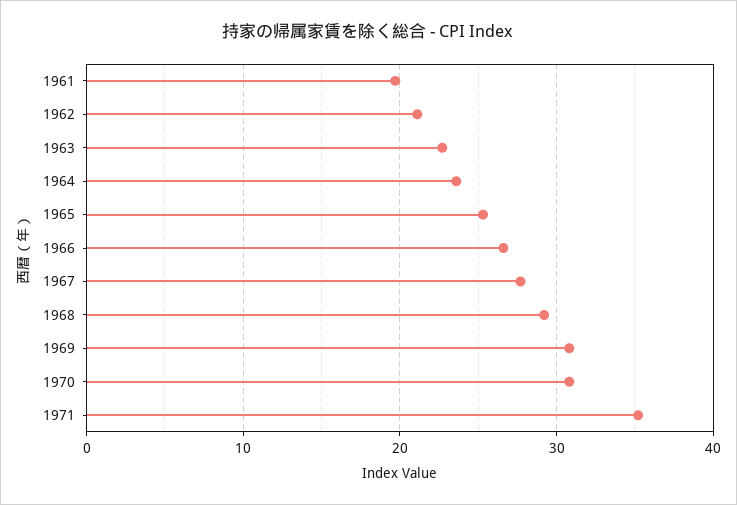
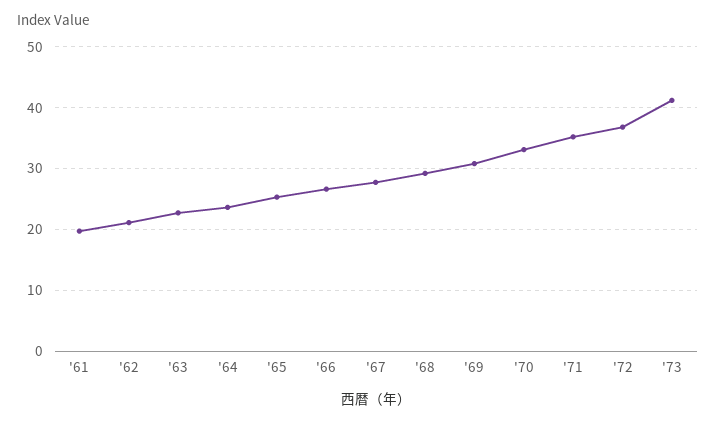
1970: 31 -> 33
'72: none -> 37
'73: none -> 41

